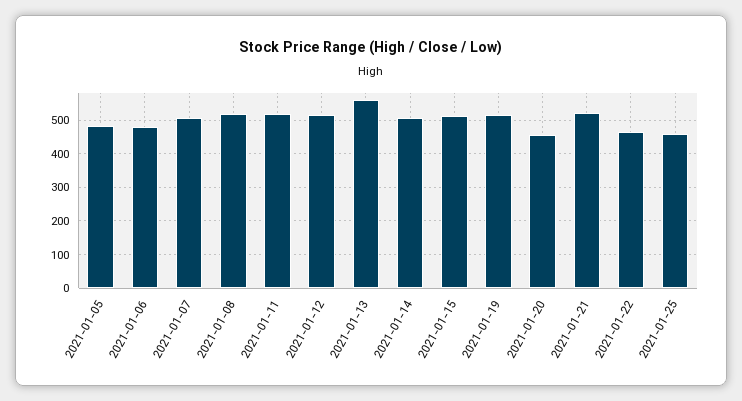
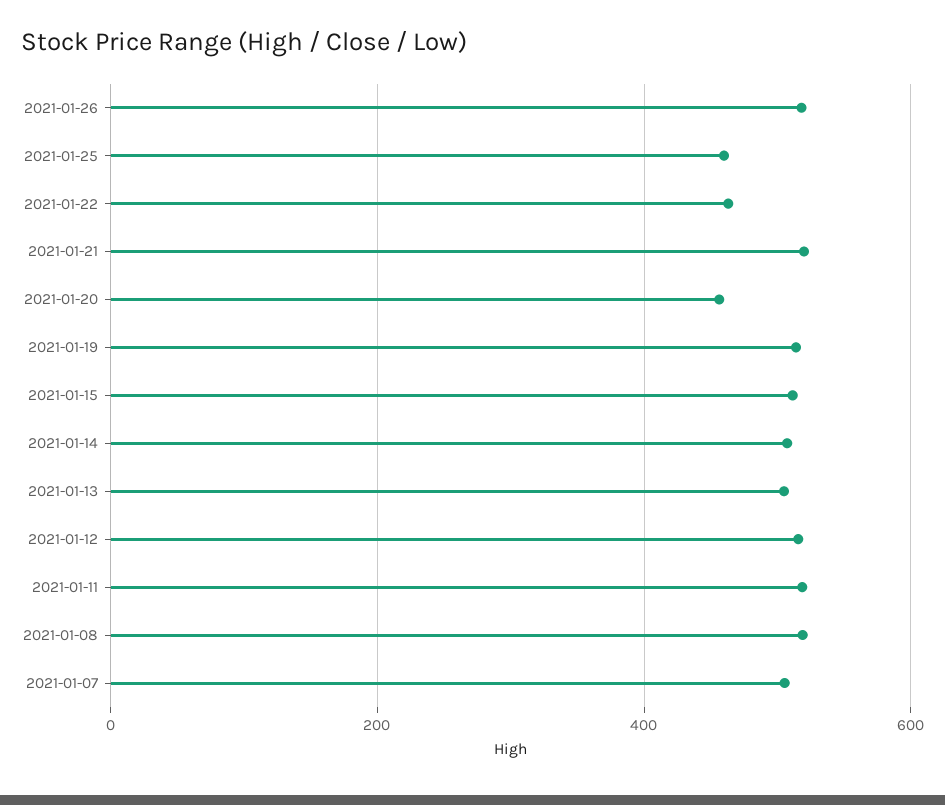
2021-01-05: 480 -> none
2021-01-06: 480 -> none
2021-01-13: 560 -> 500
2021-01-26: none -> 520

